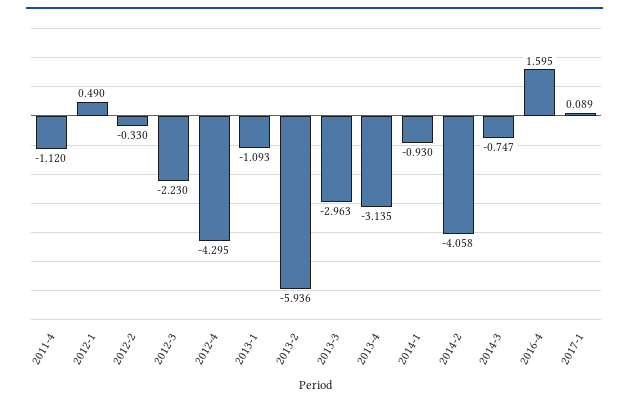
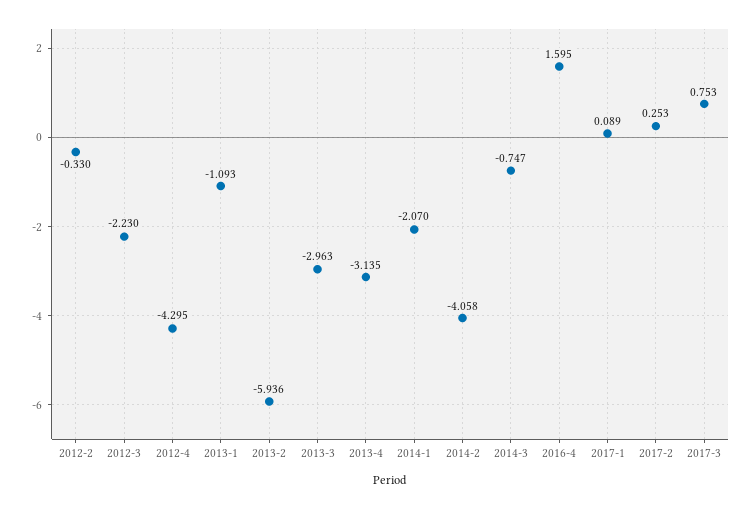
2011-4: -1.12 -> none
2012-1: 0.49 -> none
2014-1: -0.93 -> -2.07
2017-2: none -> 0.253
2017-3: none -> 0.753

